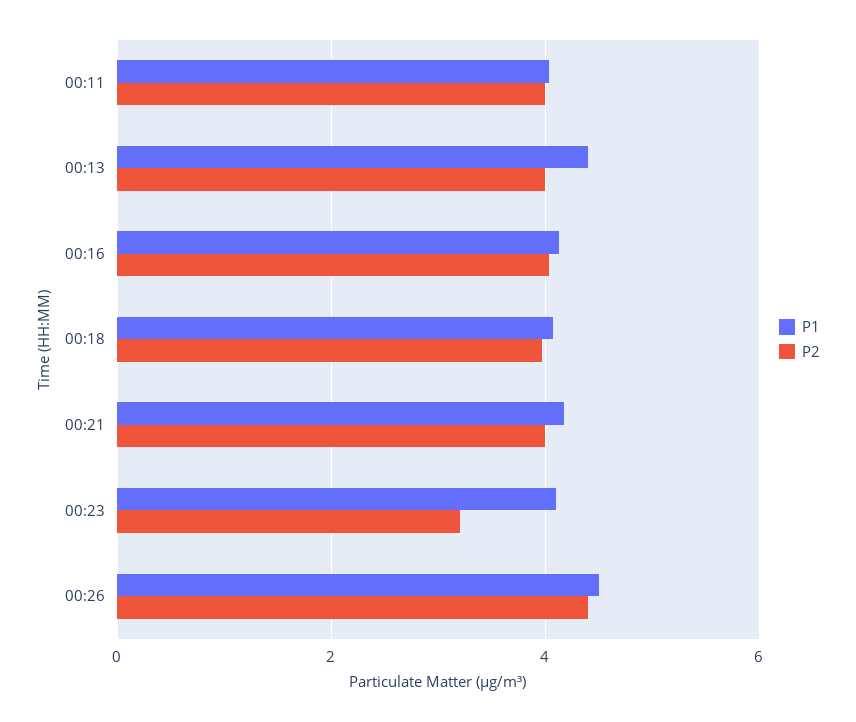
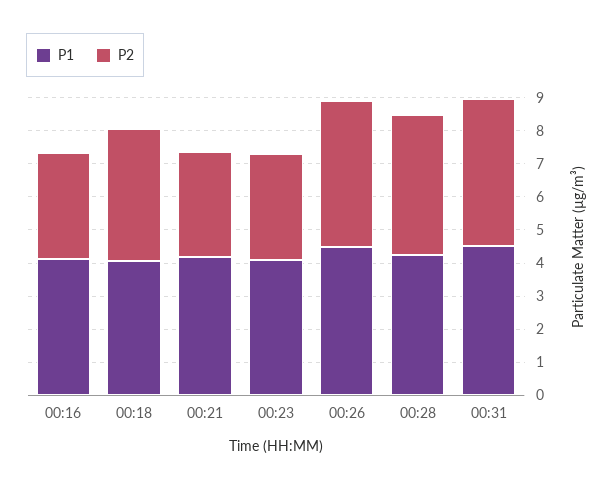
P1, 00:11: 4 -> none
P2, 00:11: 4 -> none
P1, 00:13: 4.4 -> none
P2, 00:13: 4 -> none
P2, 00:16: 4 -> 3.25
P2, 00:21: 4 -> 3.25
P1, 00:28: none -> 4.25
P2, 00:28: none -> 4.25
P1, 00:31: none -> 4.5
P2, 00:31: none -> 4.5

